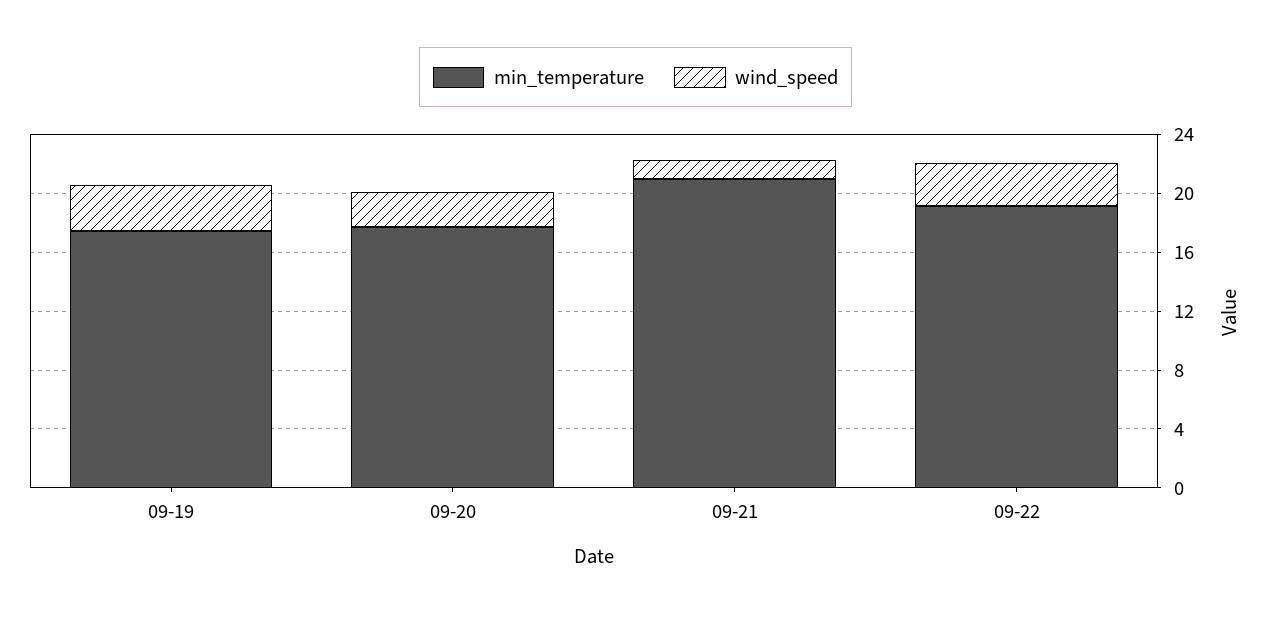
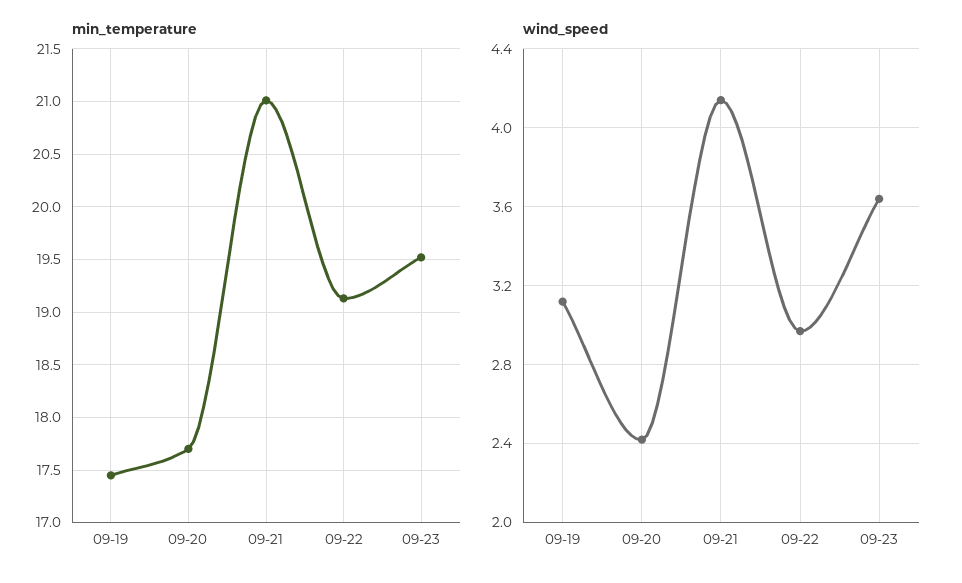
wind_speed, 09-21: 1 -> 4.15
min_temperature, 09-23: none -> 19.5
wind_speed, 09-23: none -> 3.65

